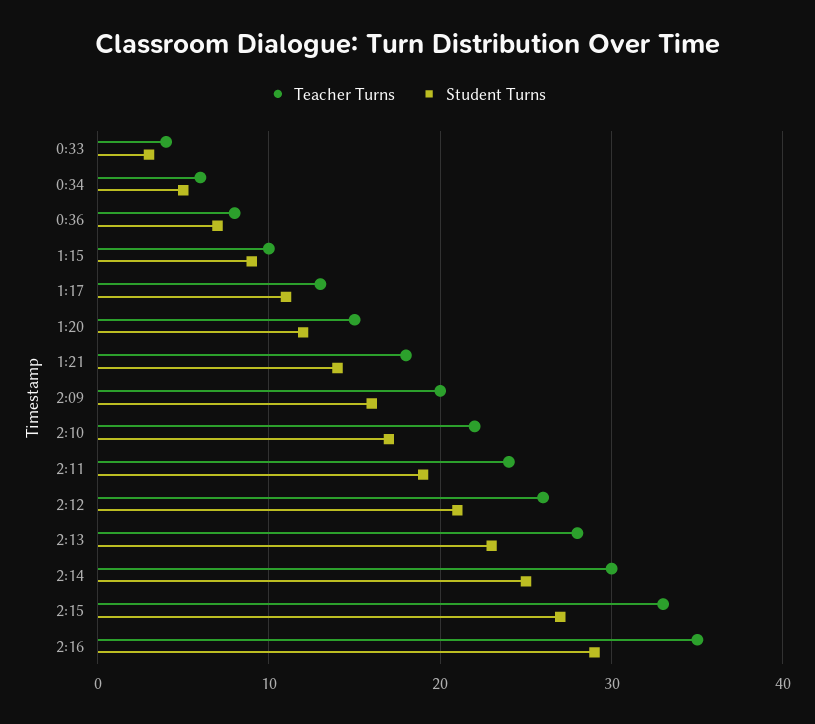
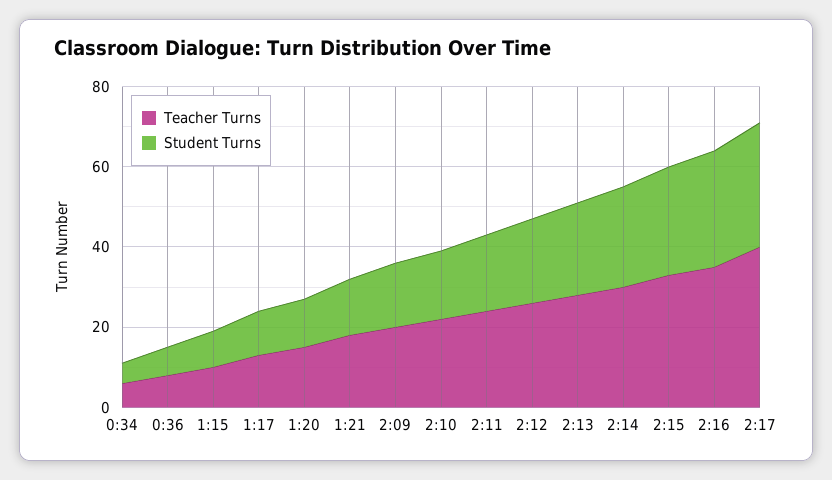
Teacher Turns, 0:33: 4 -> none
Student Turns, 0:33: 3 -> none
Teacher Turns, 2:17: none -> 40
Student Turns, 2:17: none -> 30

